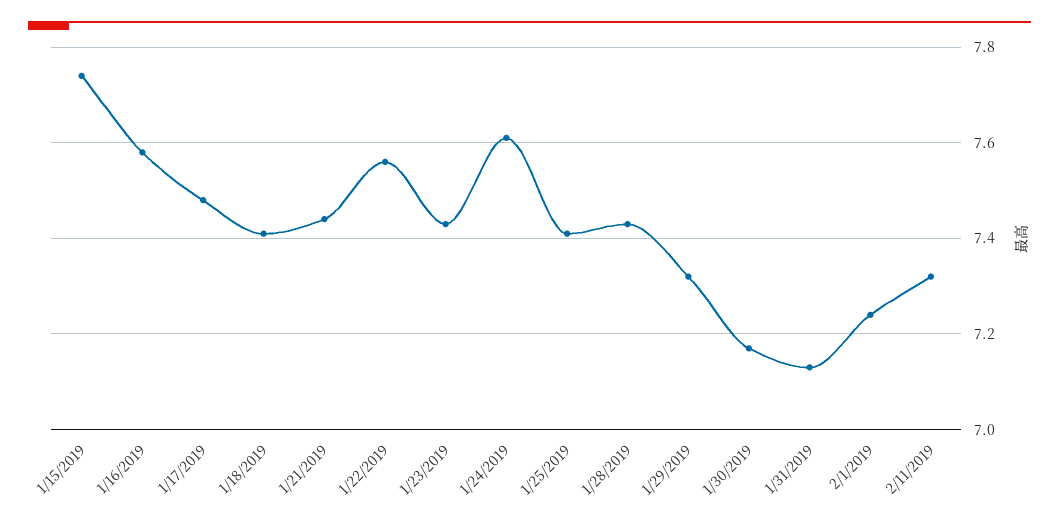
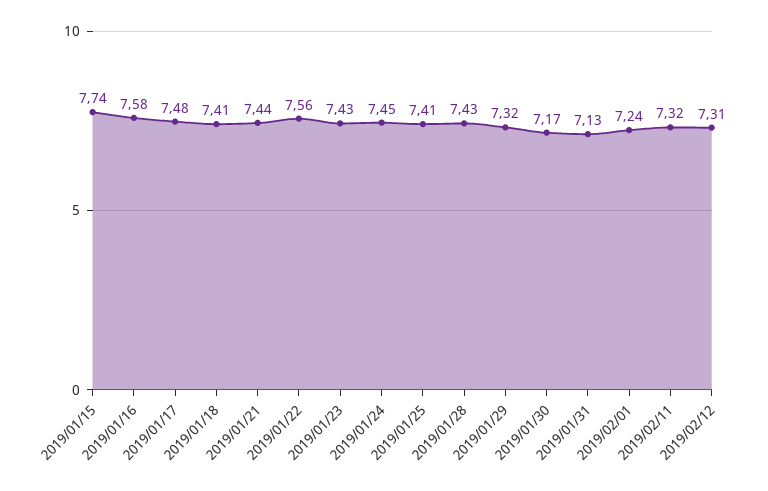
1/24/2019: 7.6 -> 7.45
2019/02/12: none -> 7.31

